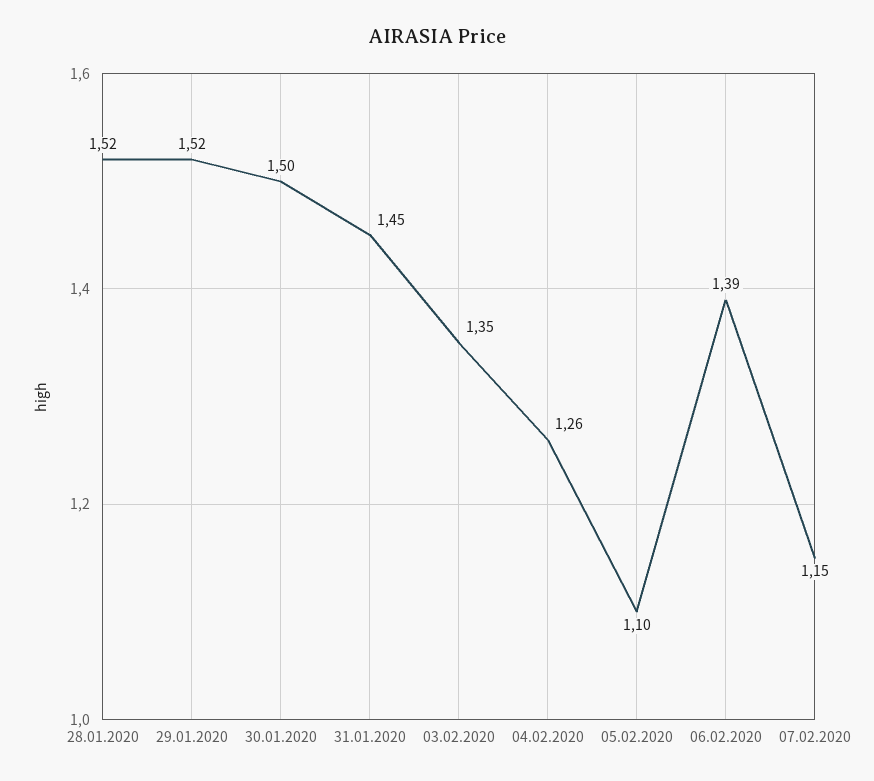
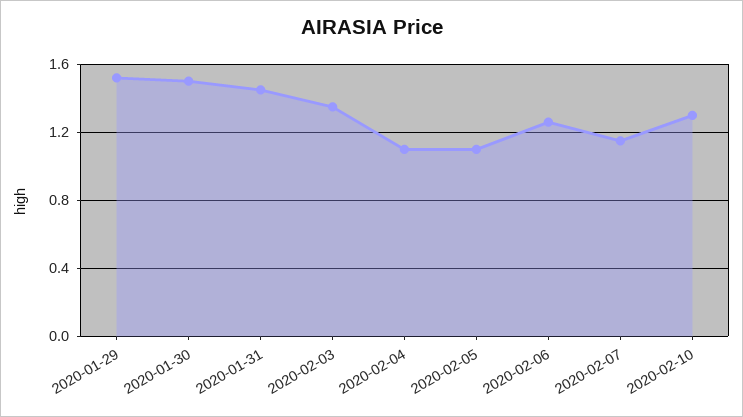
28.01.2020: 1.52 -> none
04.02.2020: 1.26 -> 1.1
06.02.2020: 1.39 -> 1.25
2020-02-10: none -> 1.3

